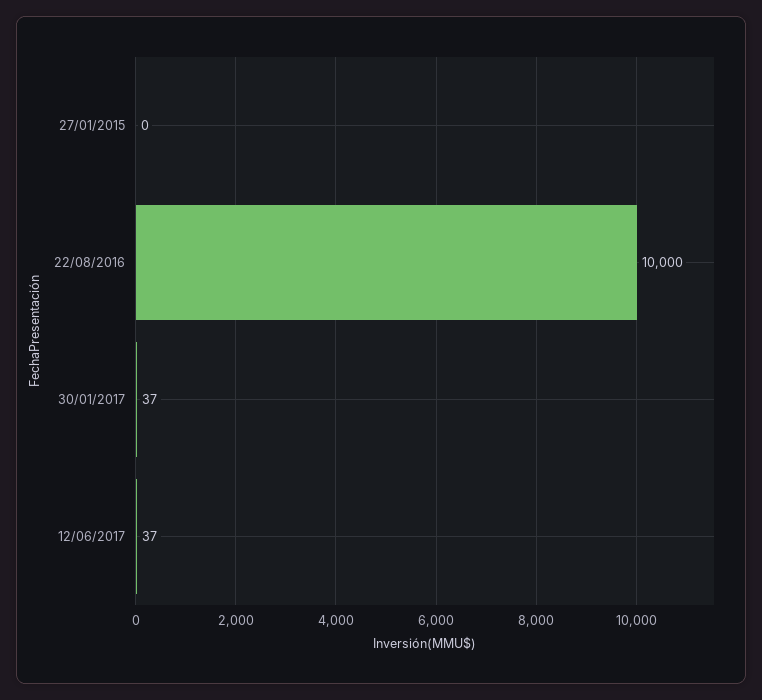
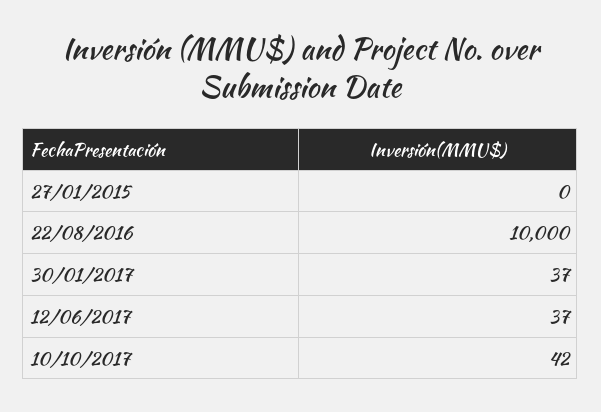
10/10/2017: none -> 42

